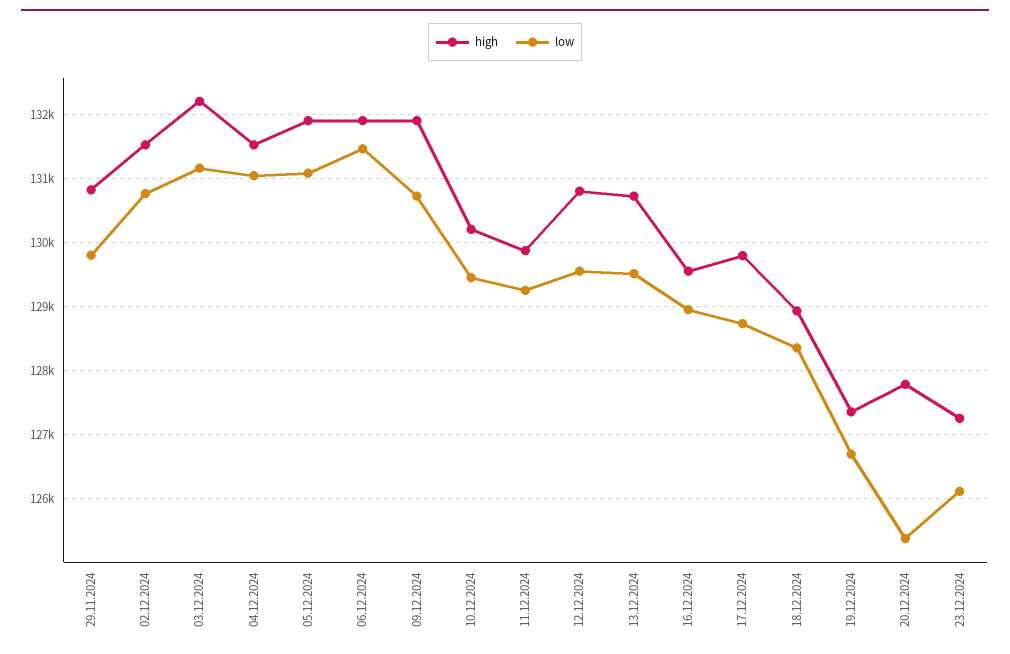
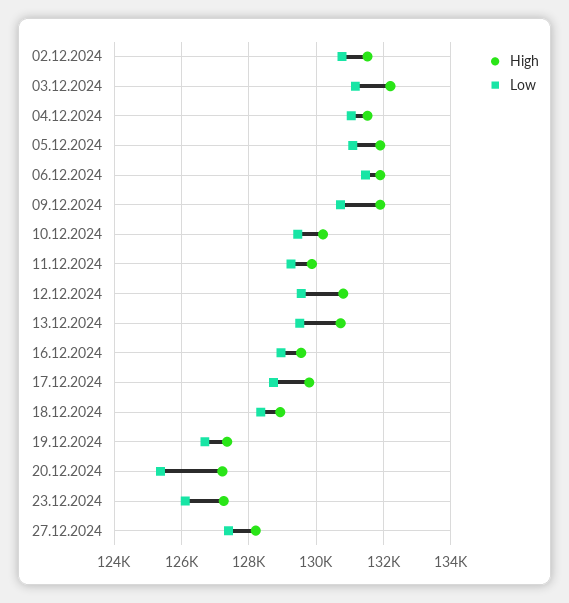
high, 29.11.2024: 130800 -> none
low, 29.11.2024: 129800 -> none
high, 20.12.2024: 127800 -> 127200
high, 27.12.2024: none -> 128200
low, 27.12.2024: none -> 127400

